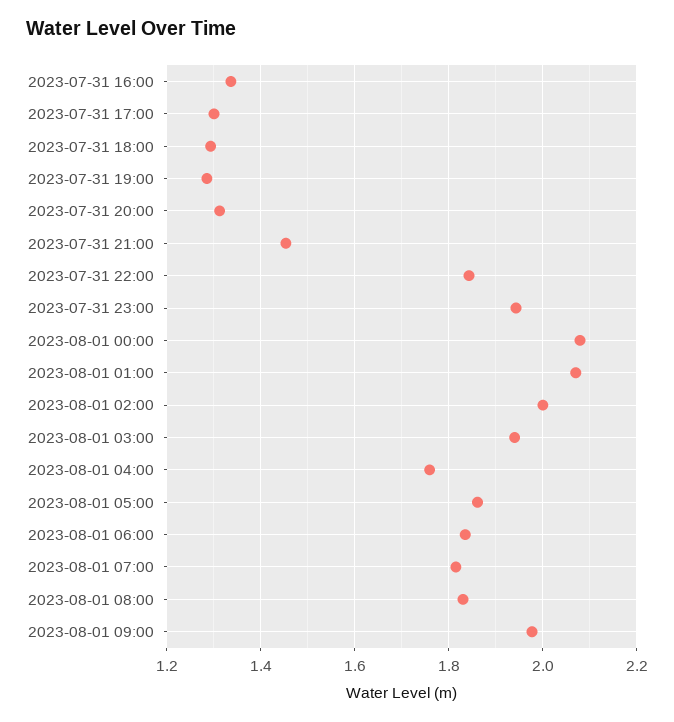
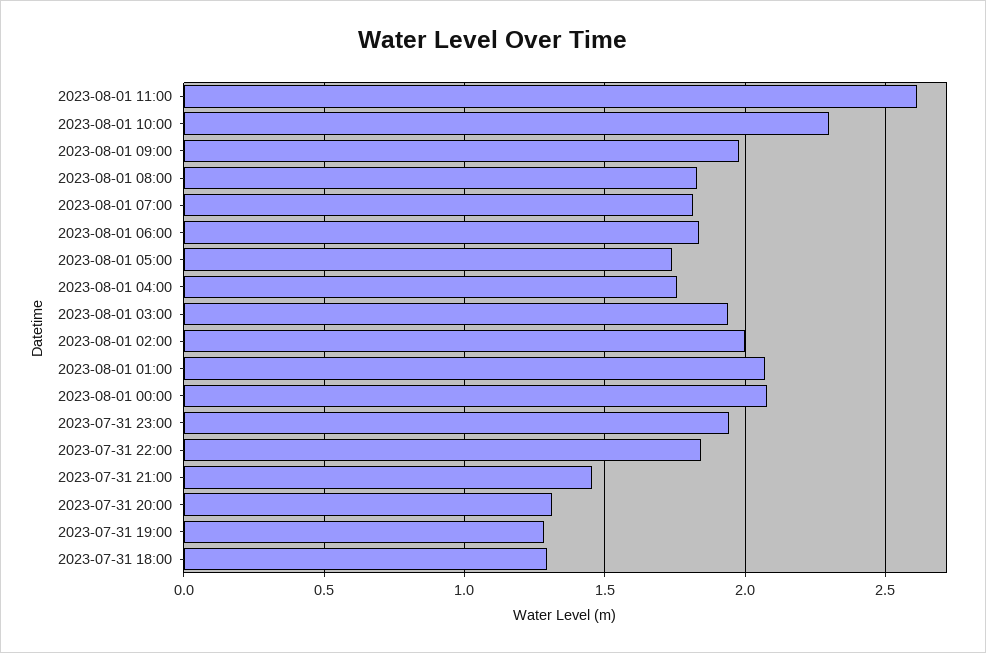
2023-07-31 16:00: 1.34 -> none
2023-07-31 17:00: 1.3 -> none
2023-08-01 05:00: 1.86 -> 1.75
2023-08-01 11:00: none -> 2.6
2023-08-01 10:00: none -> 2.3

